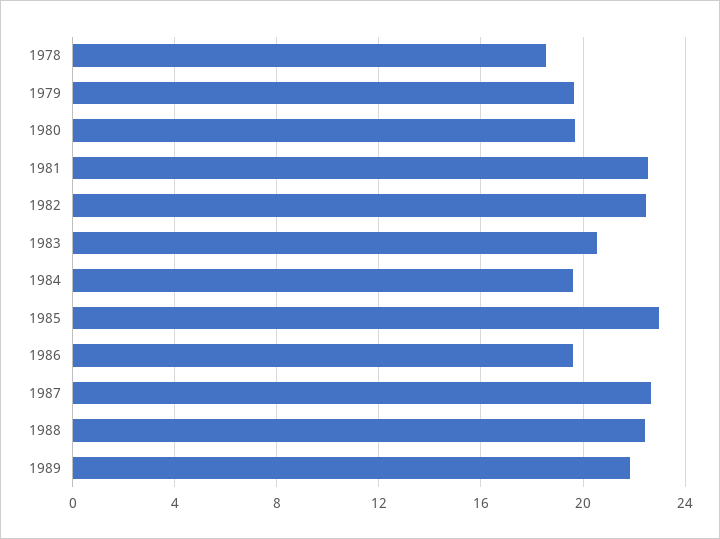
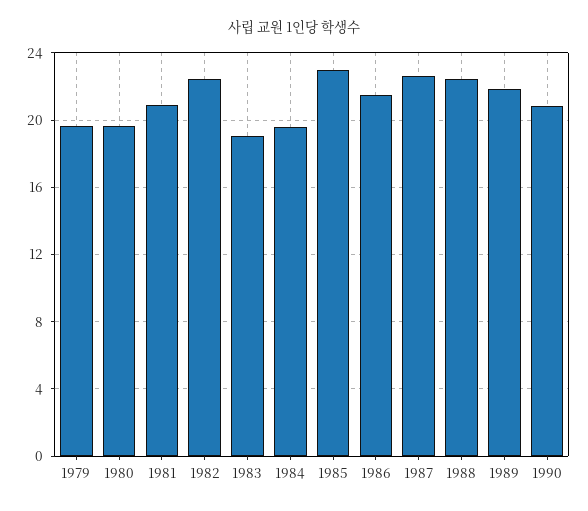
1978: 18.5 -> none
1981: 22.5 -> 21
1983: 20.5 -> 19
1986: 19.5 -> 21.5
1990: none -> 21

